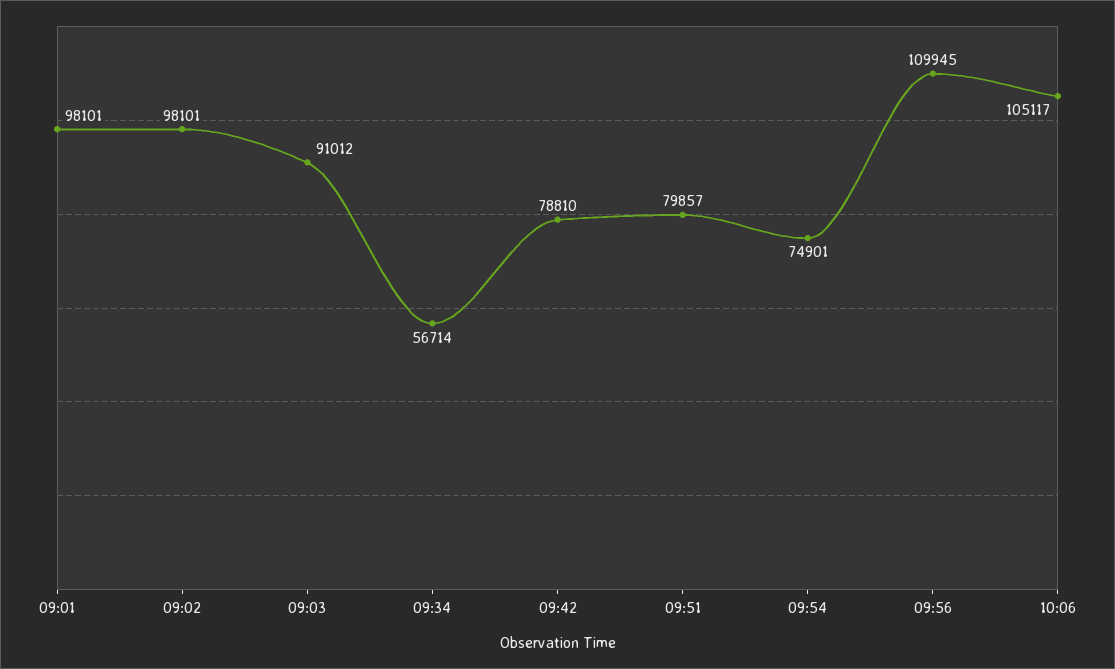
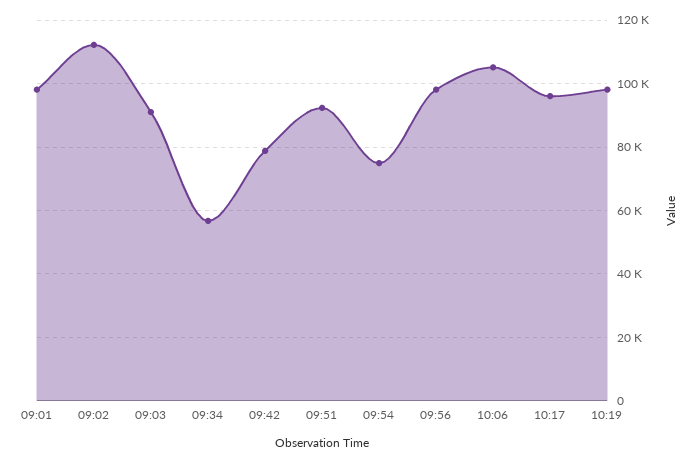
09:02: 98101 -> 112000
09:51: 79857 -> 92000
09:56: 109945 -> 98000
10:17: none -> 96000
10:19: none -> 98000

